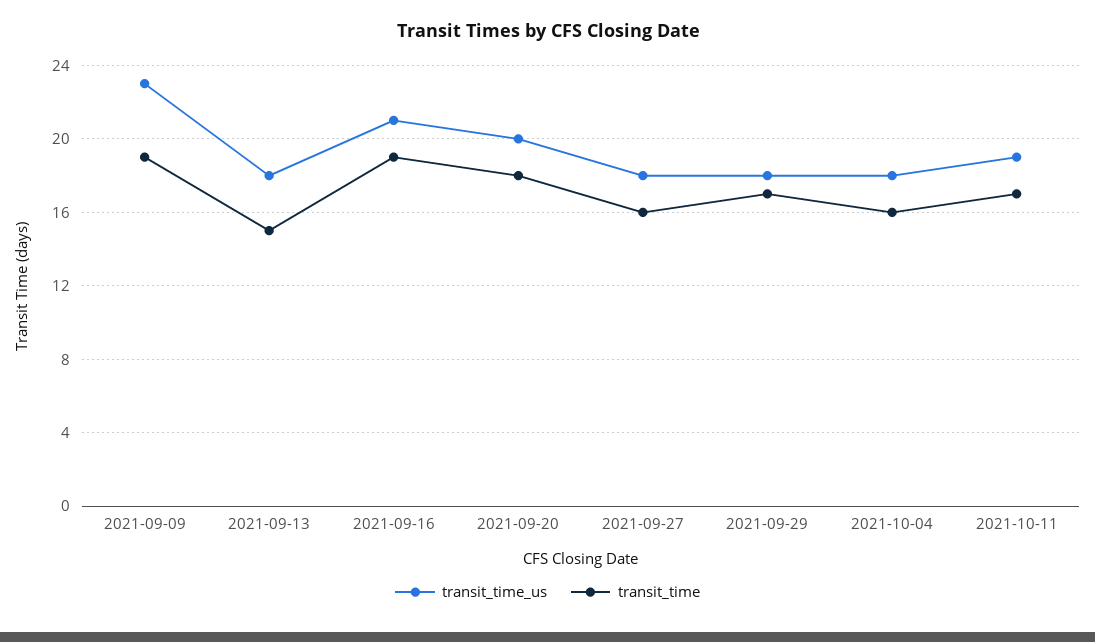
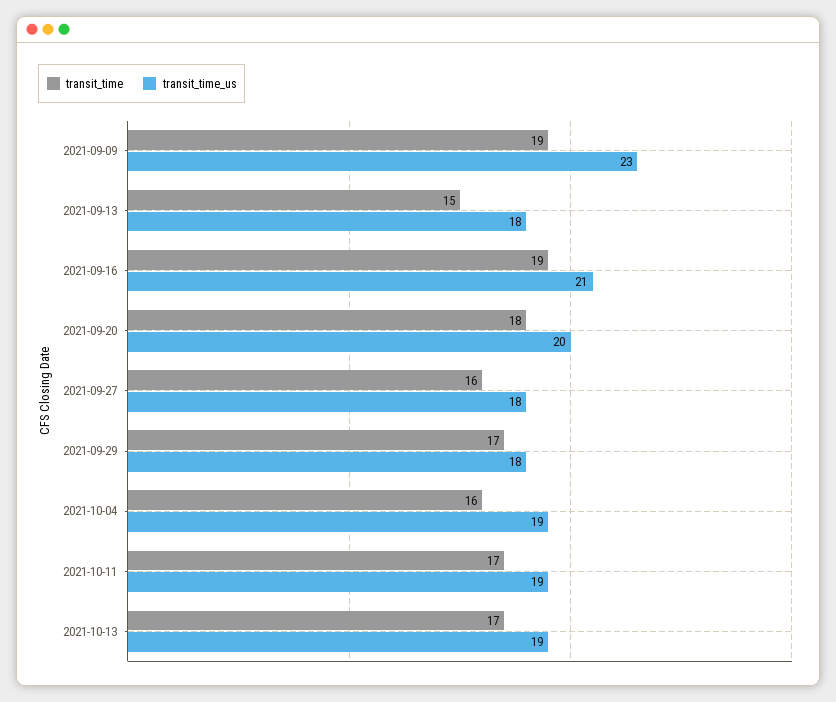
transit_time_us, 2021-10-04: 18 -> 19
transit_time, 2021-10-13: none -> 17
transit_time_us, 2021-10-13: none -> 19

